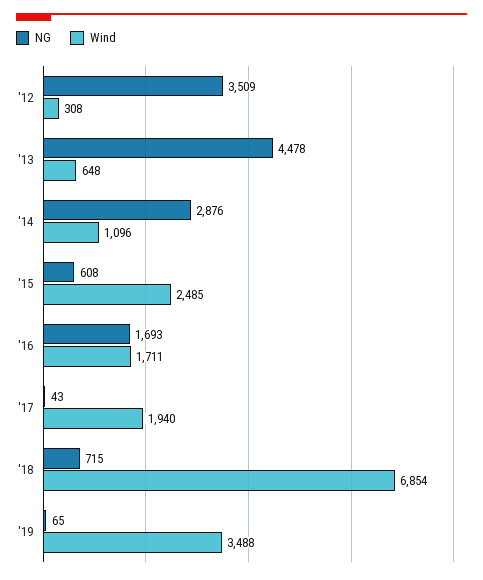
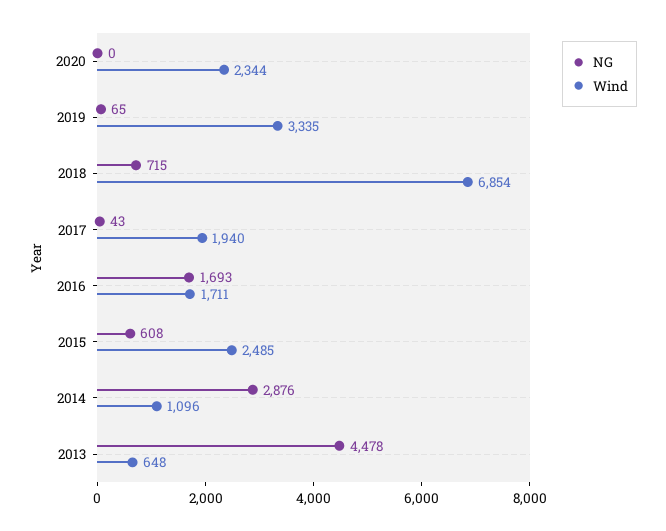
NG, '12: 3509 -> none
Wind, '12: 308 -> none
Wind, '19: 3488 -> 3335
NG, 2020: none -> 0
Wind, 2020: none -> 2344

